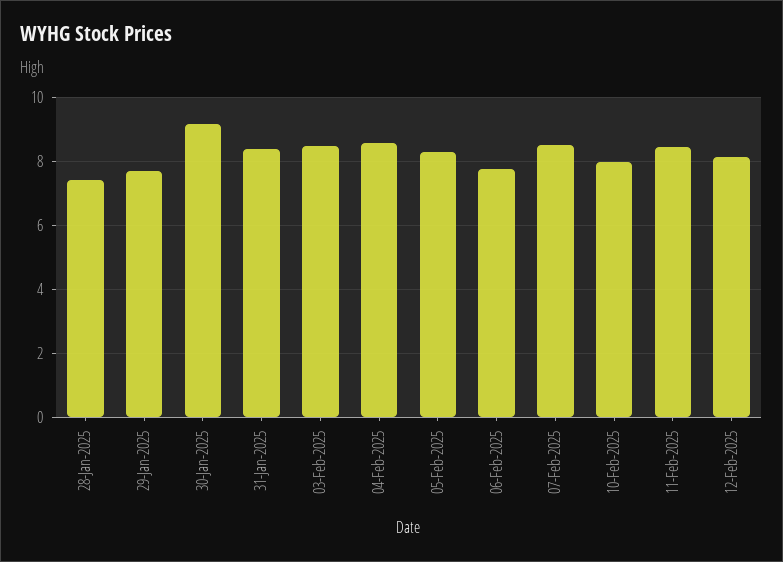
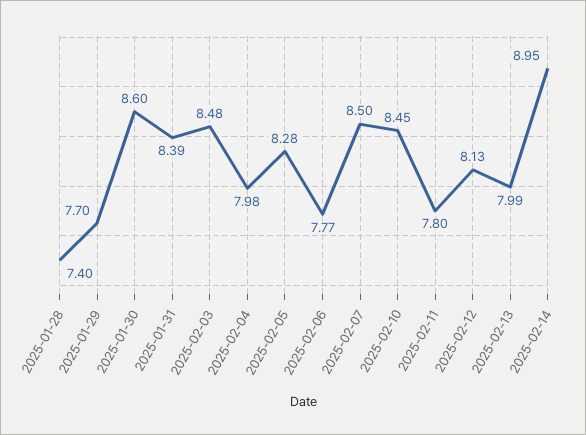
30-Jan-2025: 9.2 -> 8.6
04-Feb-2025: 8.6 -> 7.98
10-Feb-2025: 8 -> 8.45
11-Feb-2025: 8.4 -> 7.8
2025-02-13: none -> 7.99
2025-02-14: none -> 8.95

